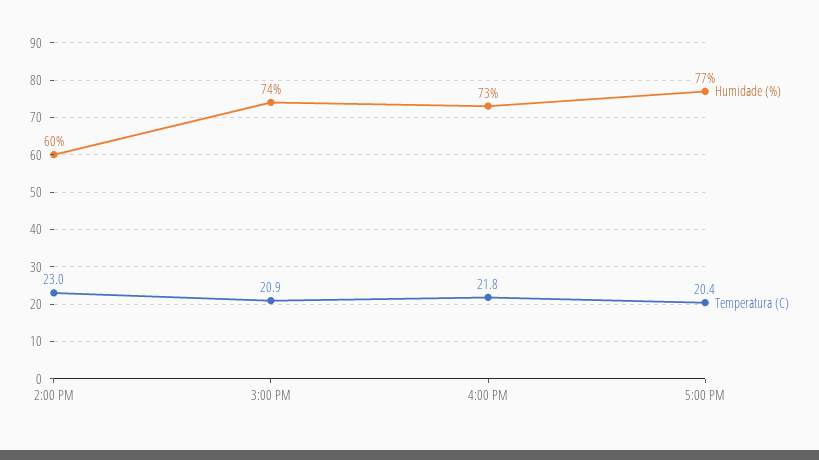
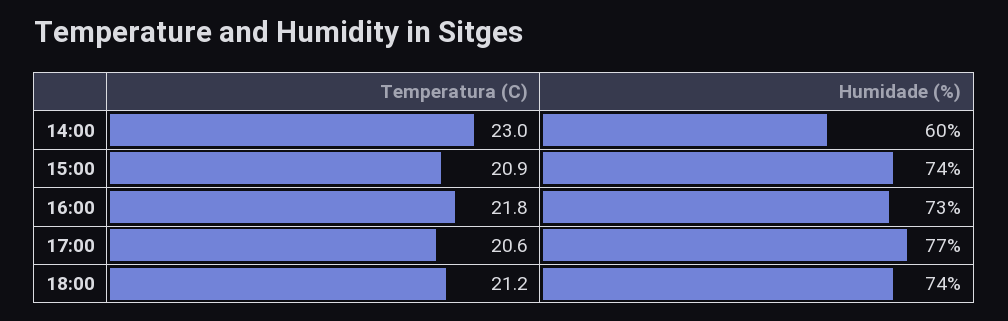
Temperatura (C), 5:00 PM: 20.4 -> 20.6
Temperatura (C), 18:00: none -> 21.2
Humidade (%), 18:00: none -> 74

